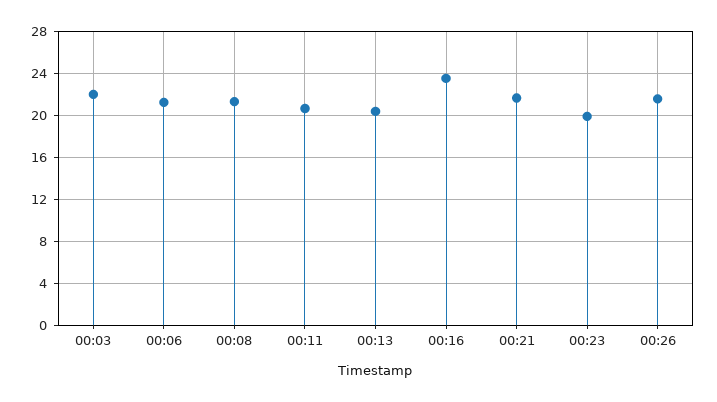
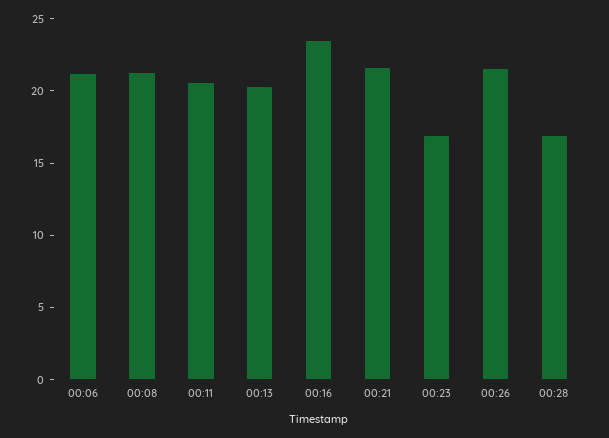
00:03: 22 -> none
00:23: 20 -> 17
00:28: none -> 17

